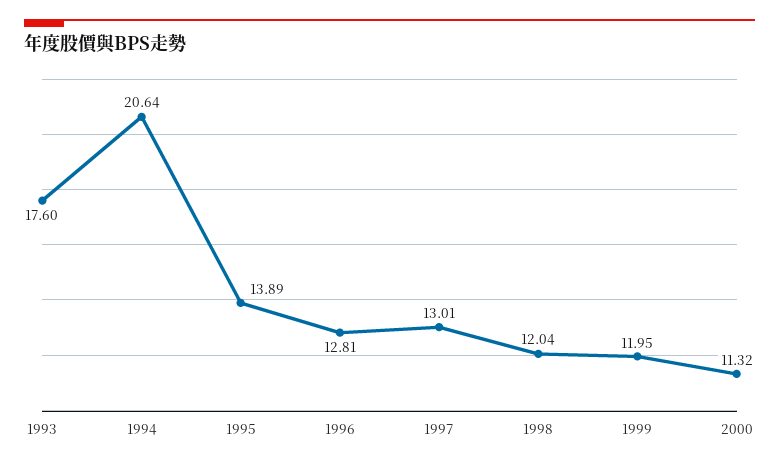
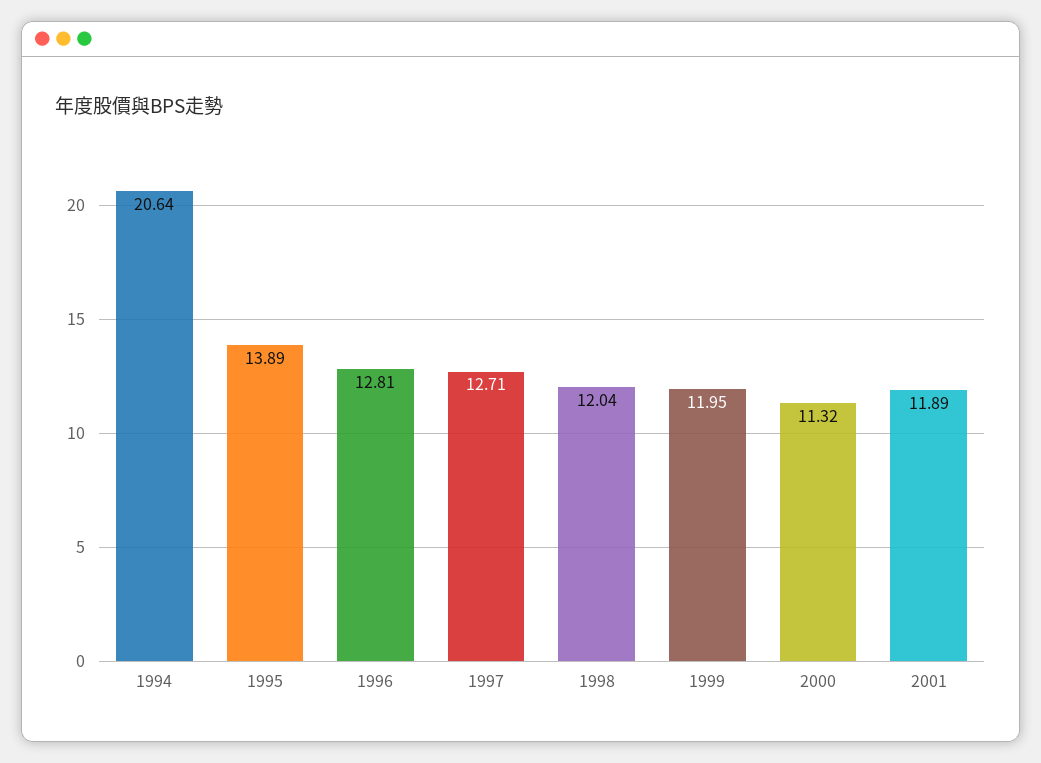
1993: 17.6 -> none
1997: 13.01 -> 12.71
2001: none -> 11.89

